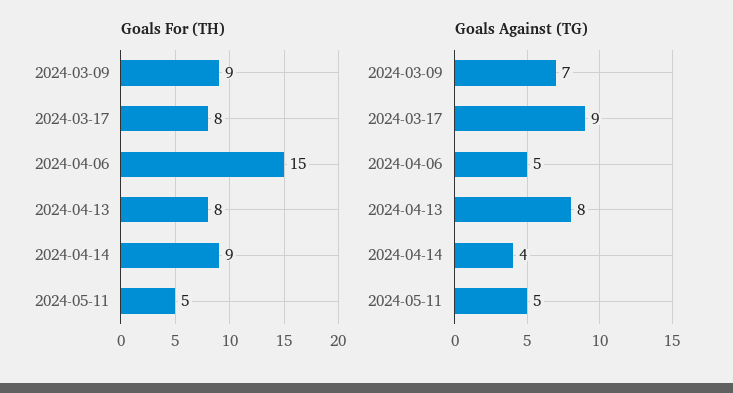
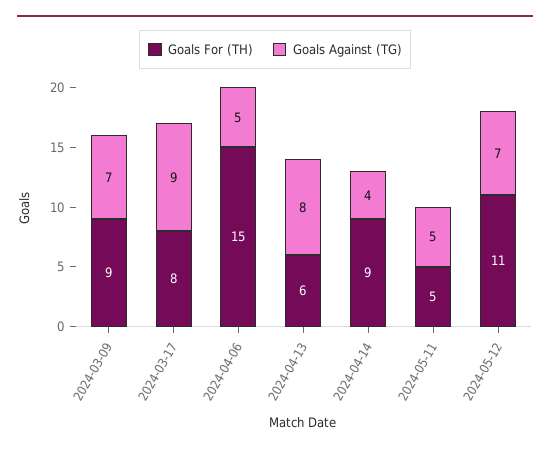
Goals For (TH), 2024-04-13: 8 -> 6
Goals For (TH), 2024-05-12: none -> 11
Goals Against (TG), 2024-05-12: none -> 7

